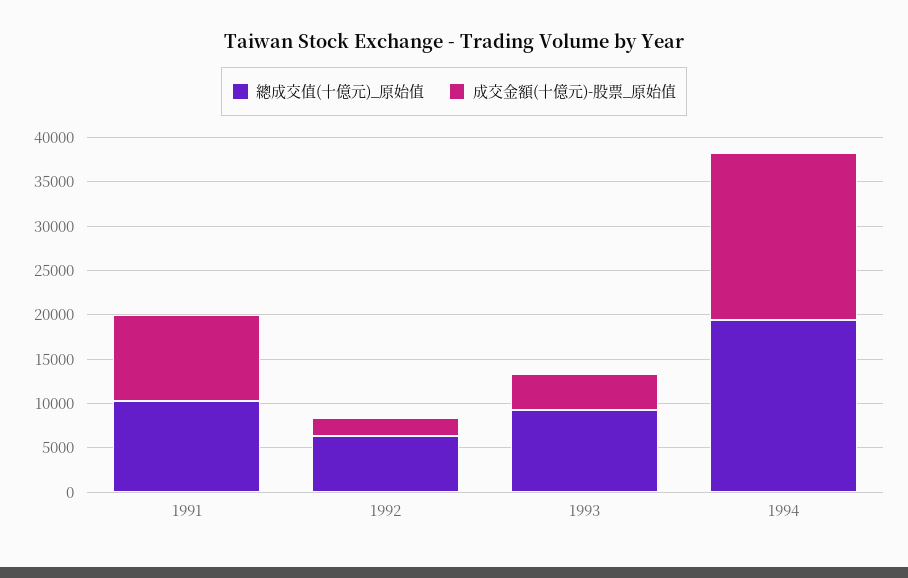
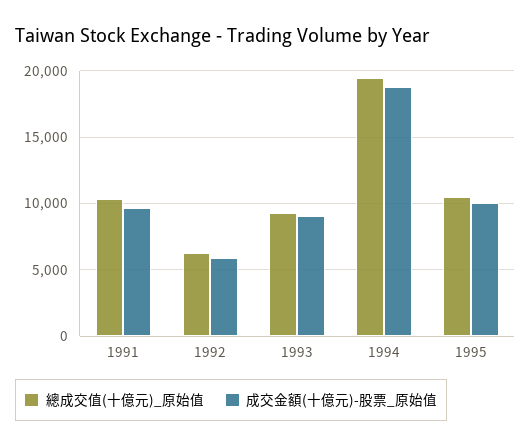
成交金額(十億元)-股票_原始值, 1992: 2000 -> 6000
成交金額(十億元)-股票_原始值, 1993: 4000 -> 9000
總成交值(十億元)_原始值, 1995: none -> 10500
成交金額(十億元)-股票_原始值, 1995: none -> 10000

